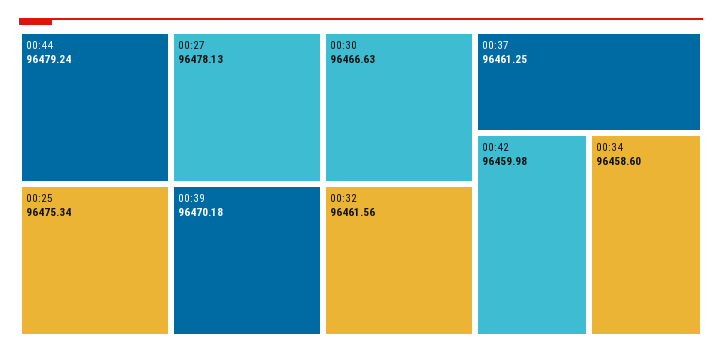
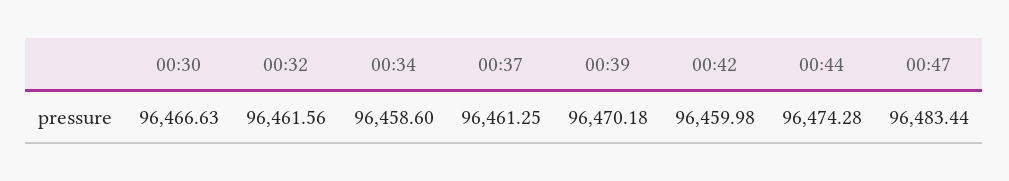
00:44: 96479.24 -> 96474.28
00:27: 96478.13 -> none
00:25: 96475.34 -> none
00:47: none -> 96483.44

